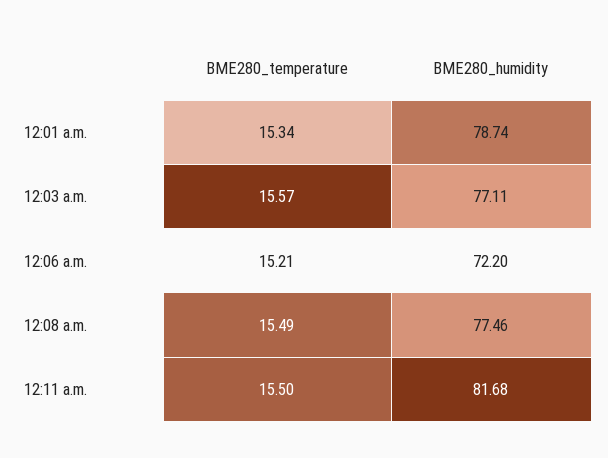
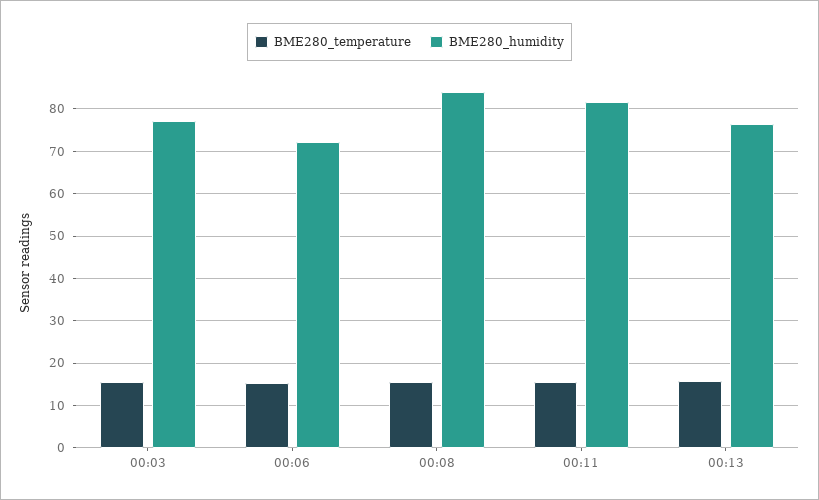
BME280_temperature, 12:01 a.m.: 15.34 -> none
BME280_humidity, 12:01 a.m.: 78.74 -> none
BME280_humidity, 12:08 a.m.: 77.46 -> 84
BME280_temperature, 00:13: none -> 16
BME280_humidity, 00:13: none -> 76

